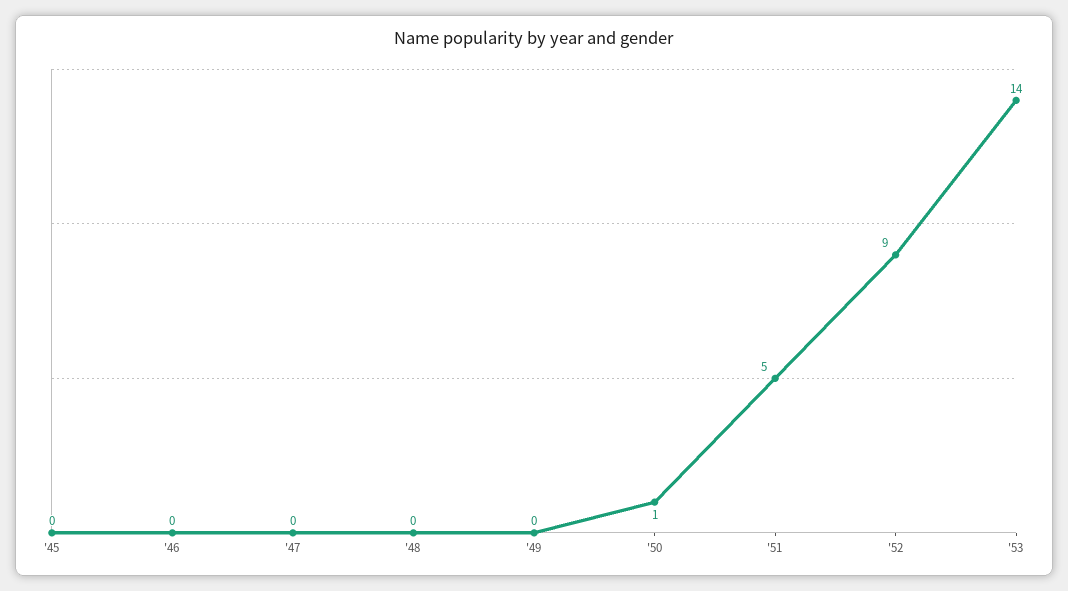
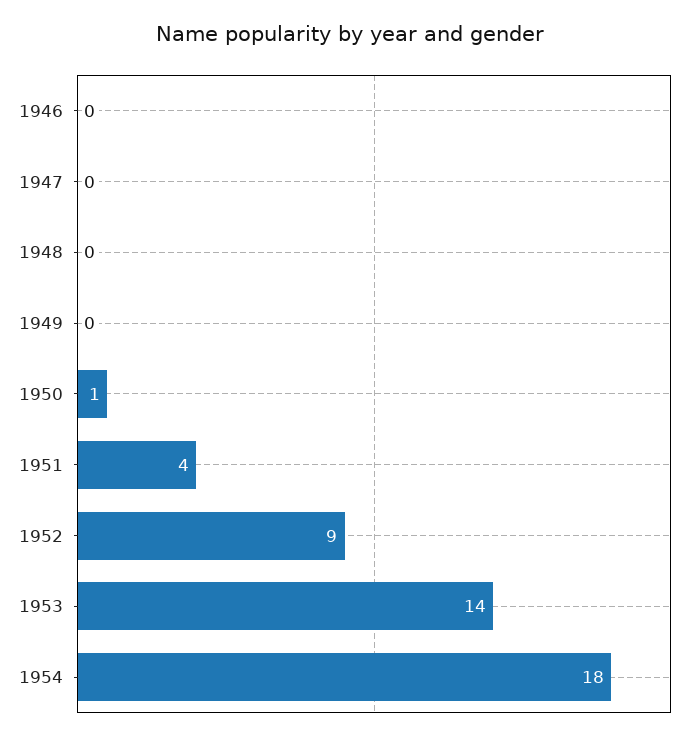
'45: 0 -> none
'51: 5 -> 4
1954: none -> 18

